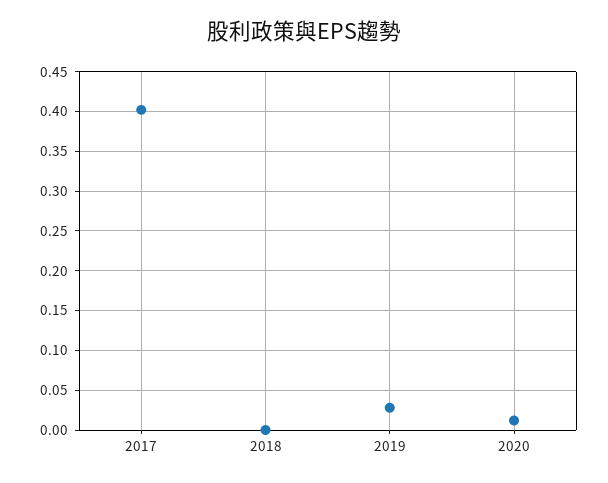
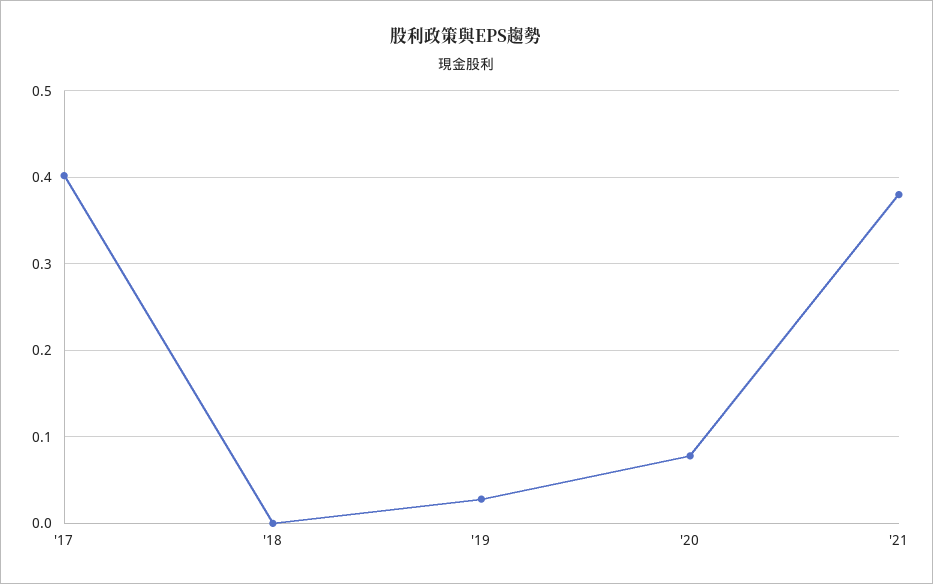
2020: 0.01 -> 0.08
'21: none -> 0.38

